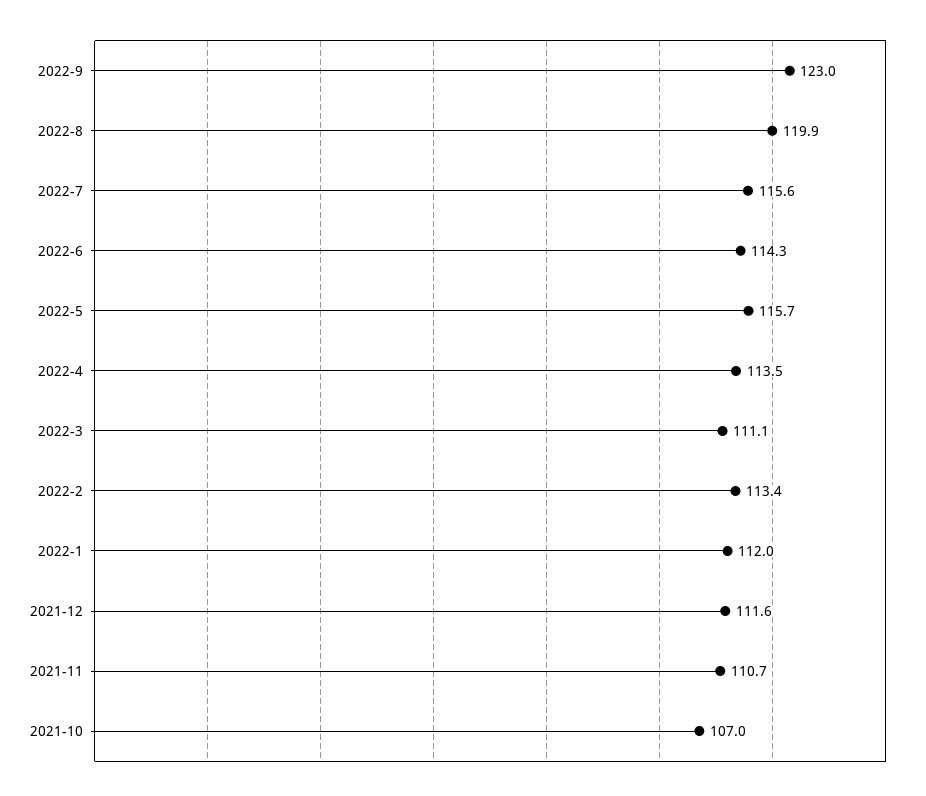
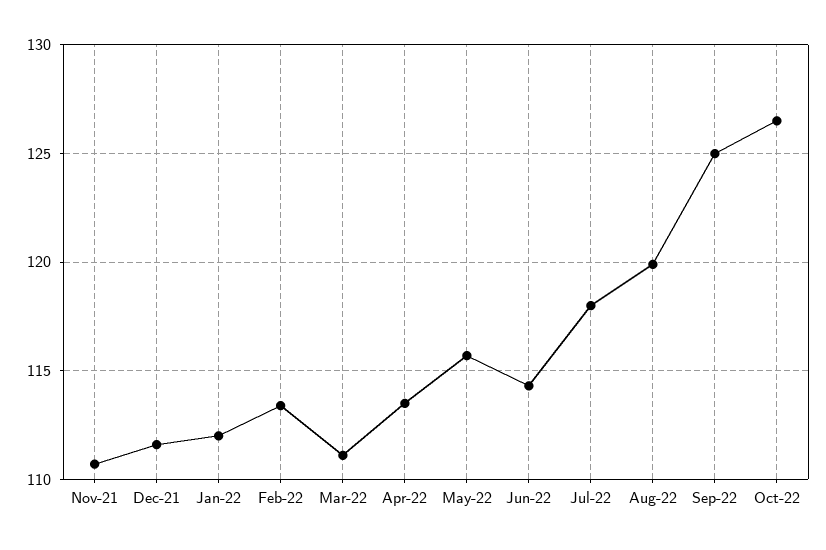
2022-9: 123 -> 125
2022-7: 115.6 -> 118
2021-10: 107 -> none
Oct-22: none -> 126.5

